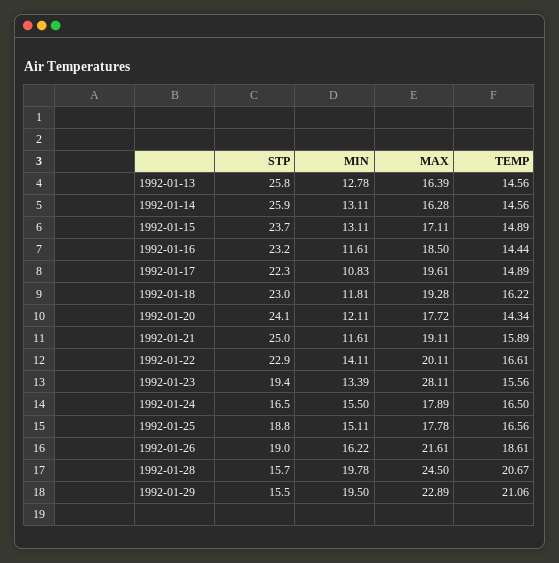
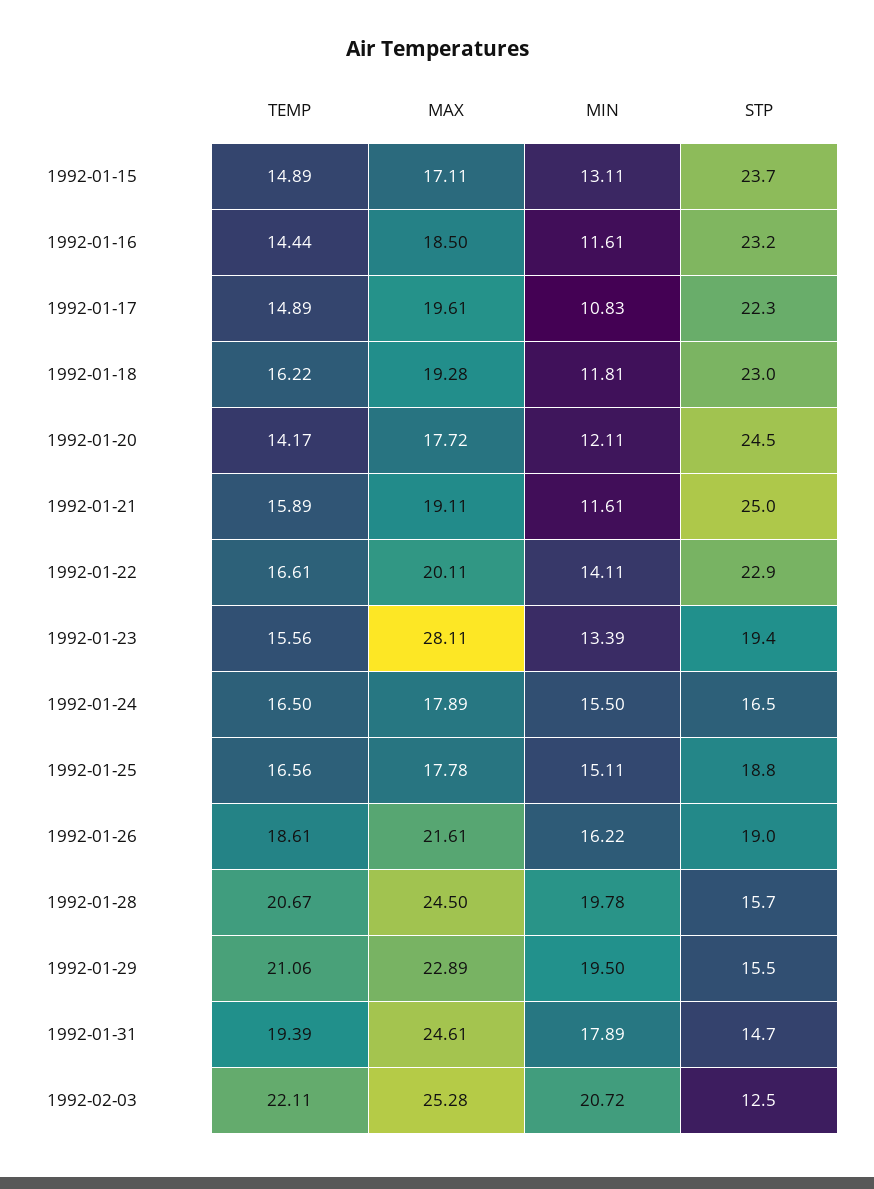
STP, 1992-01-13: 25.8 -> none
MIN, 1992-01-13: 12.78 -> none
MAX, 1992-01-13: 16.39 -> none
TEMP, 1992-01-13: 14.56 -> none
STP, 1992-01-14: 25.9 -> none
MIN, 1992-01-14: 13.11 -> none
MAX, 1992-01-14: 16.28 -> none
TEMP, 1992-01-14: 14.56 -> none
STP, 1992-01-20: 24.1 -> 24.5
TEMP, 1992-01-20: 14.34 -> 14.17
TEMP, 1992-01-31: none -> 19.39
MAX, 1992-01-31: none -> 24.61
MIN, 1992-01-31: none -> 17.89
STP, 1992-01-31: none -> 14.7
TEMP, 1992-02-03: none -> 22.11
MAX, 1992-02-03: none -> 25.28
MIN, 1992-02-03: none -> 20.72
STP, 1992-02-03: none -> 12.5

